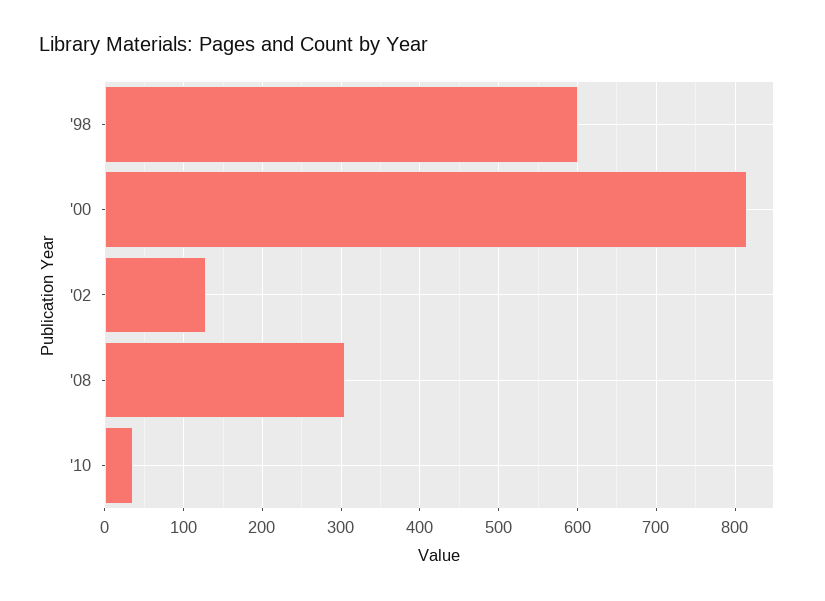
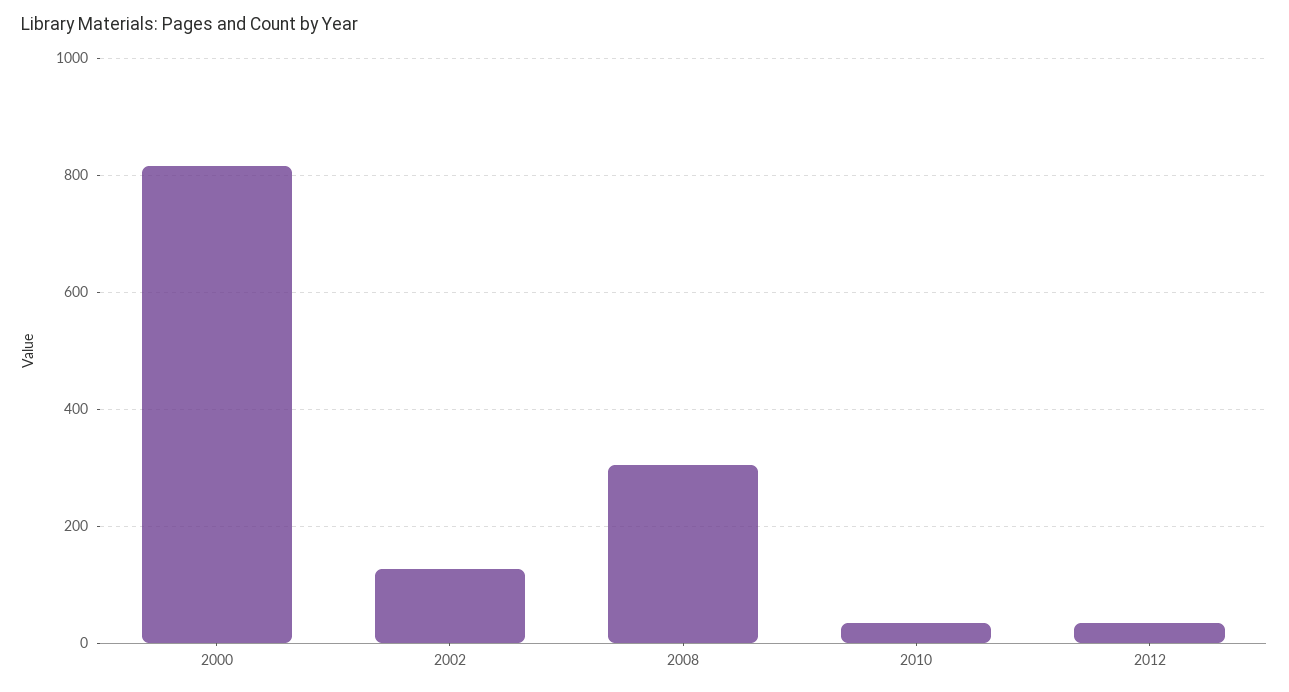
'98: 600 -> none
2012: none -> 40

